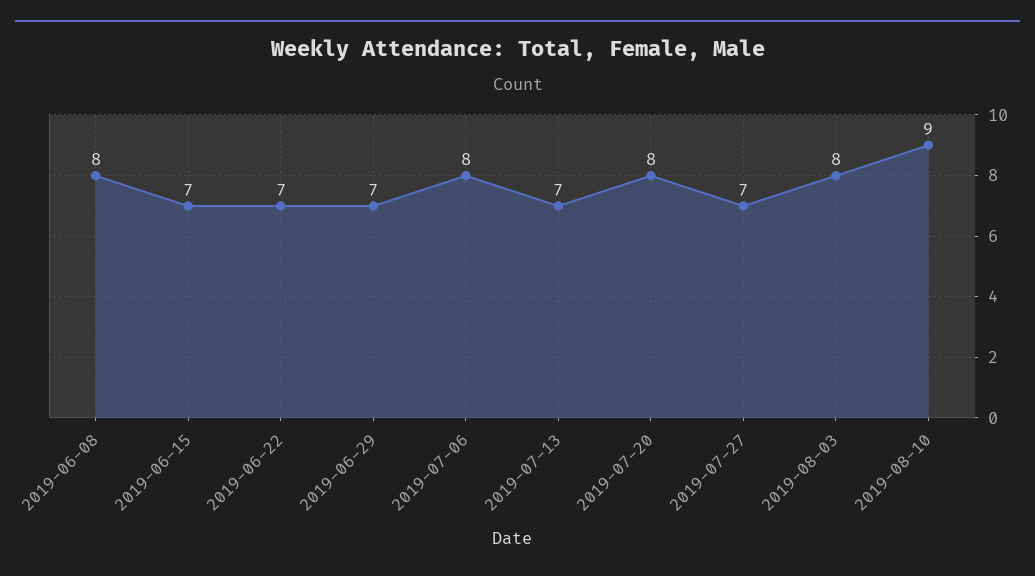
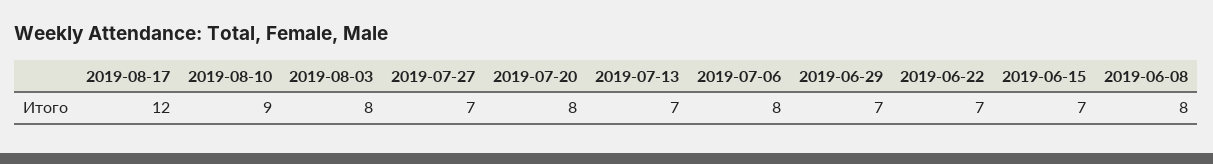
2019-08-17: none -> 12

